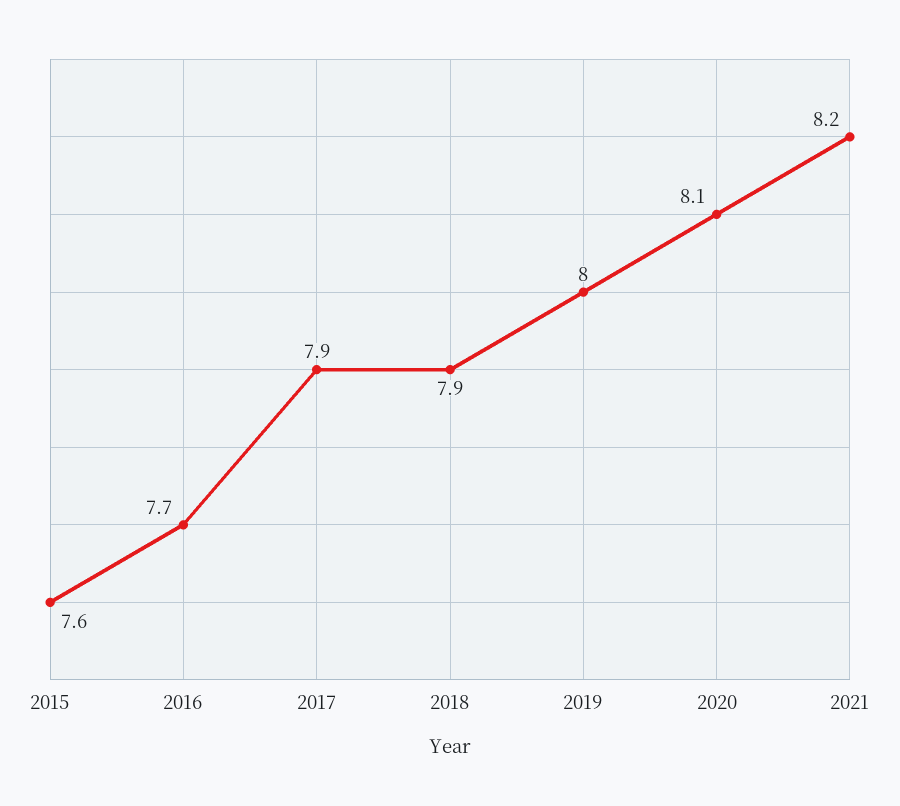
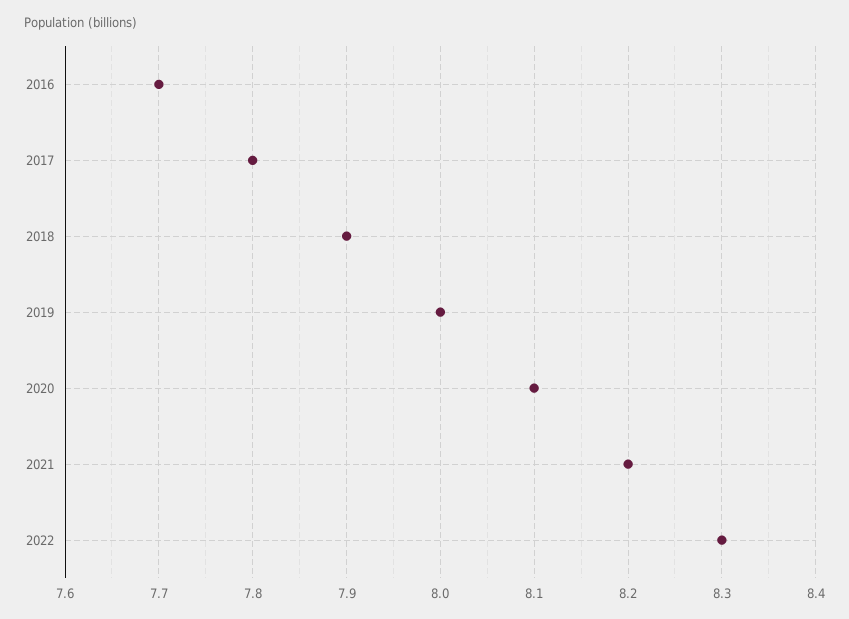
2015: 7.6 -> none
2017: 7.9 -> 7.8
2022: none -> 8.3

